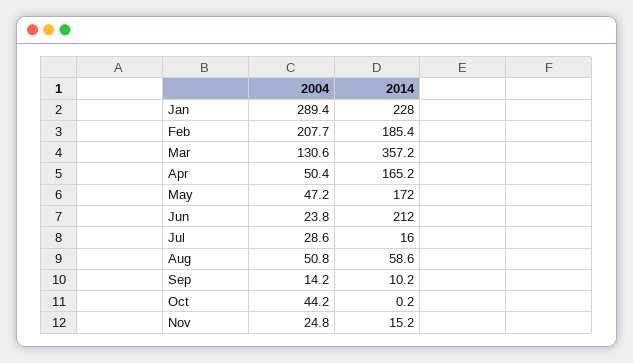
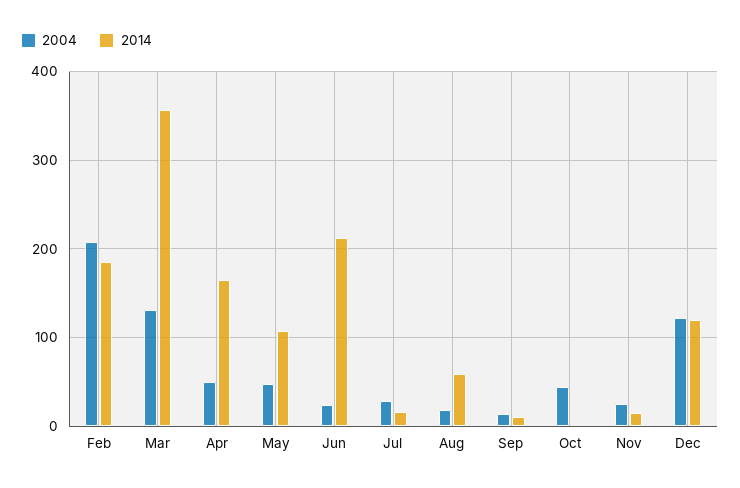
2004, Jan: 289.4 -> none
2014, Jan: 228 -> none
2014, May: 172 -> 110
2004, Aug: 50.8 -> 20
2004, Dec: none -> 120
2014, Dec: none -> 120

